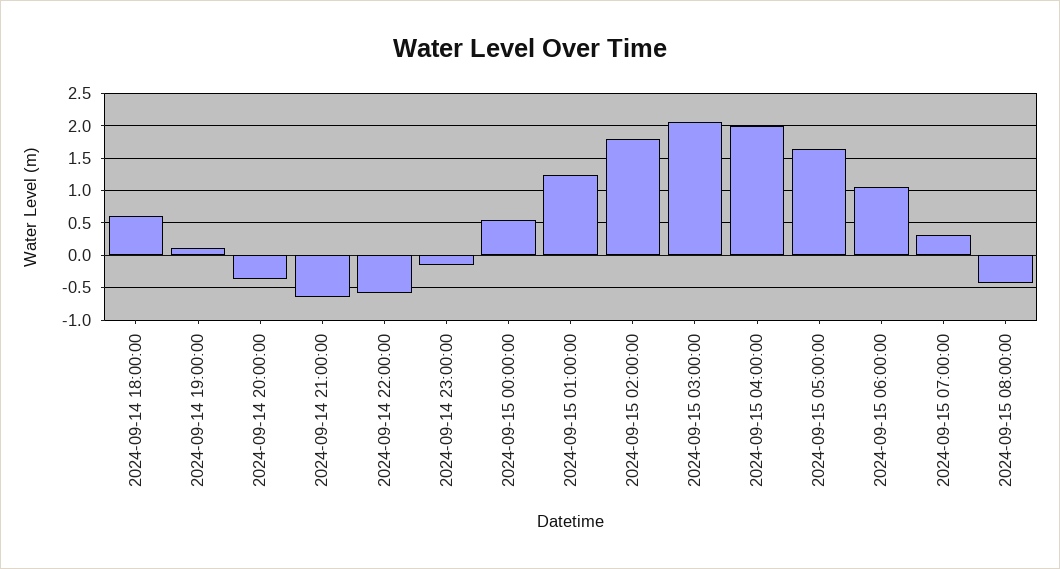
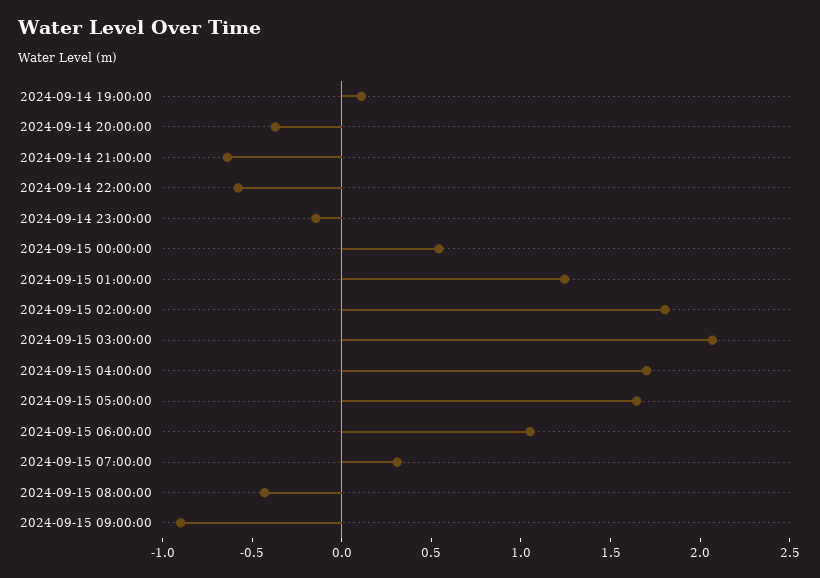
2024-09-14 18:00:00: 0.6 -> none
2024-09-15 04:00:00: 2 -> 1.7
2024-09-15 09:00:00: none -> -0.9

